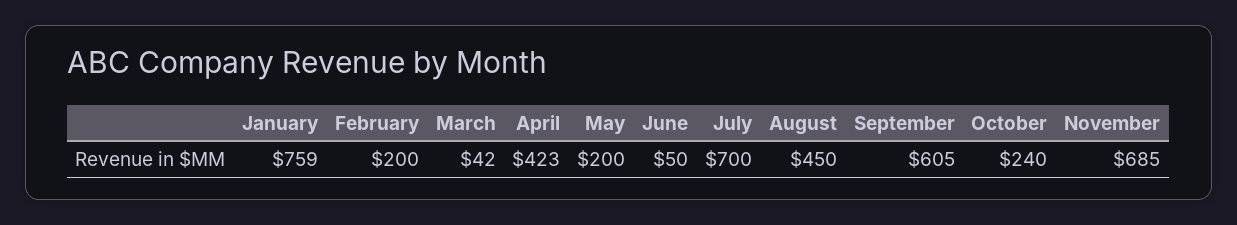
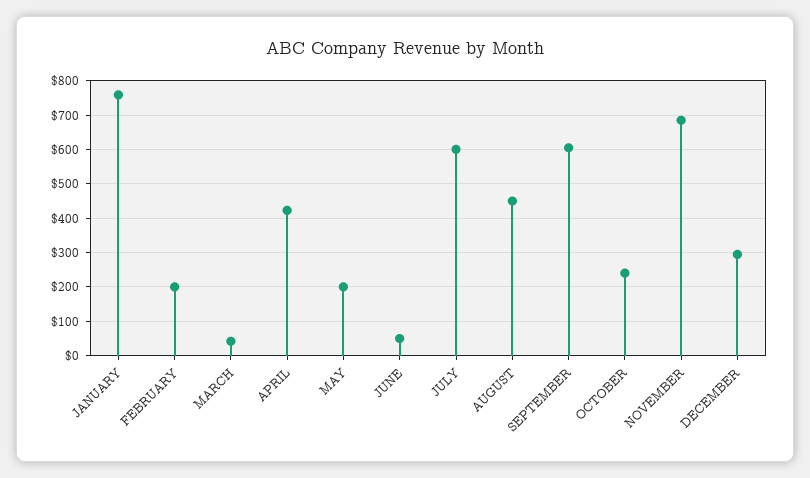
July: 700 -> 600
DECEMBER: none -> 300

